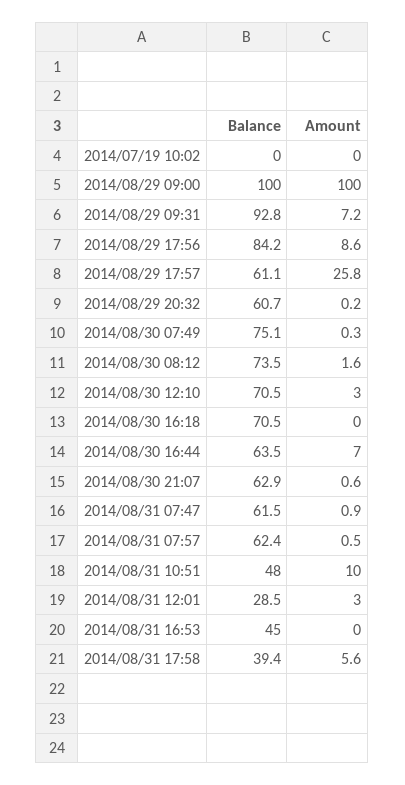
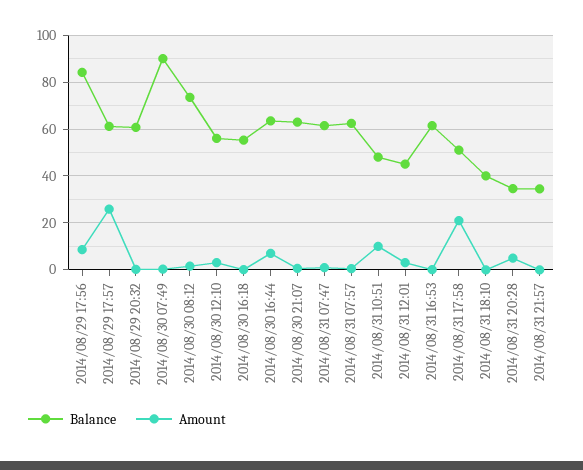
Balance, 2014/07/19 10:02: 0 -> none
Amount, 2014/07/19 10:02: 0 -> none
Balance, 2014/08/29 09:00: 100 -> none
Amount, 2014/08/29 09:00: 100 -> none
Balance, 2014/08/29 09:31: 92.8 -> none
Amount, 2014/08/29 09:31: 7.2 -> none
Balance, 2014/08/30 07:49: 75.1 -> 90
Balance, 2014/08/30 12:10: 70.5 -> 55
Balance, 2014/08/30 16:18: 70.5 -> 55
Balance, 2014/08/31 12:01: 28.5 -> 45
Balance, 2014/08/31 16:53: 45 -> 60
Balance, 2014/08/31 17:58: 39.4 -> 50
Amount, 2014/08/31 17:58: 5.6 -> 20
Balance, 2014/08/31 18:10: none -> 40
Amount, 2014/08/31 18:10: none -> 0
Balance, 2014/08/31 20:28: none -> 35
Amount, 2014/08/31 20:28: none -> 5
Balance, 2014/08/31 21:57: none -> 35
Amount, 2014/08/31 21:57: none -> 0

